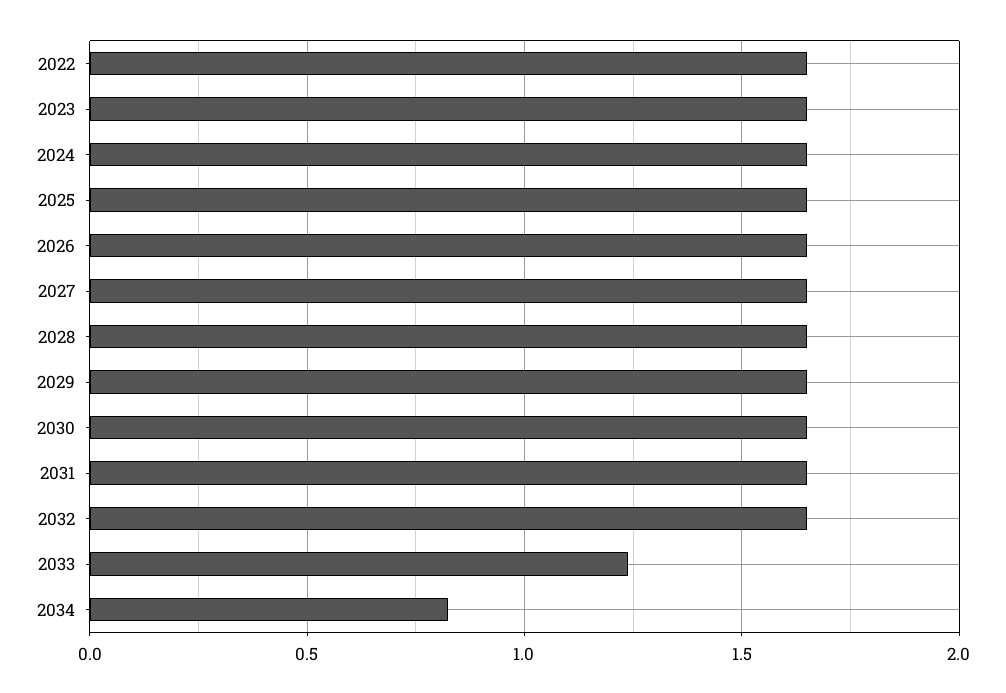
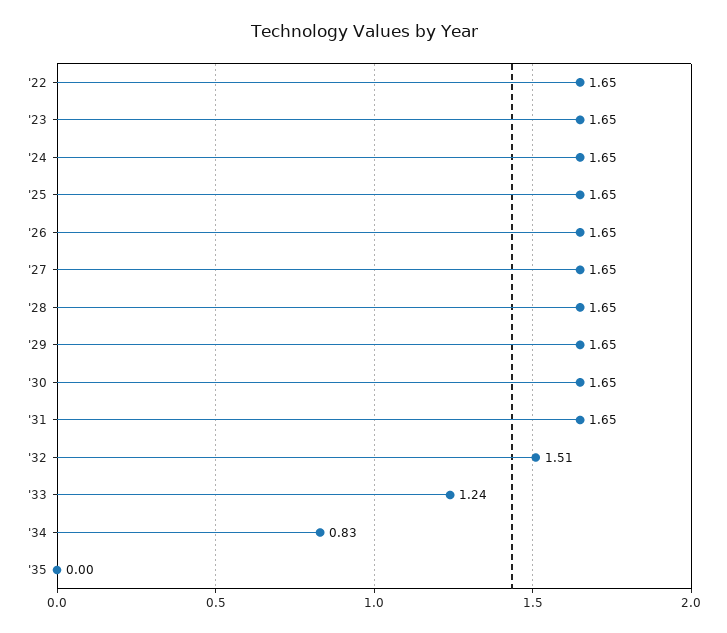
2032: 1.65 -> 1.51
'35: none -> 0

